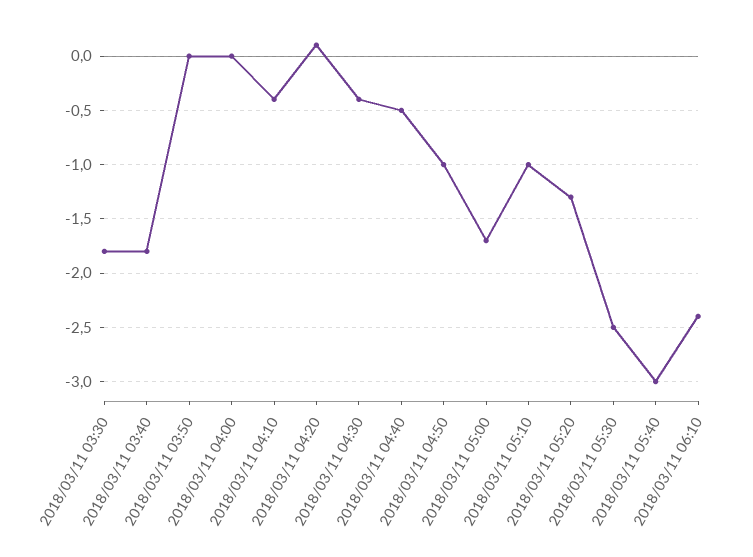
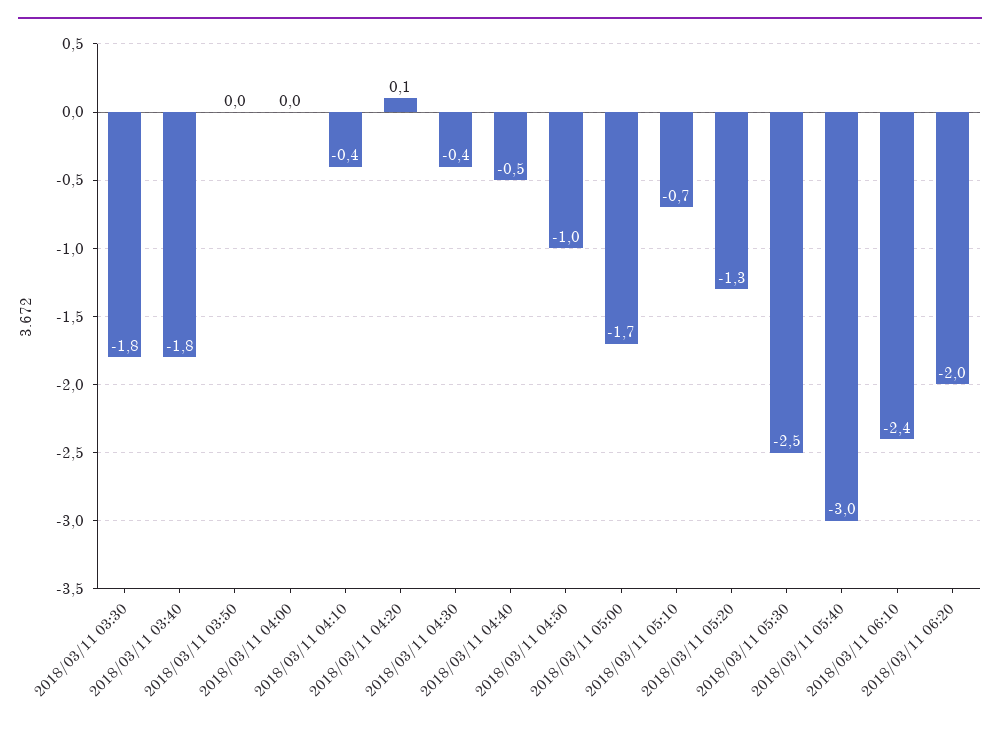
2018/03/11 05:10: -1 -> -0.7
2018/03/11 06:20: none -> -2

